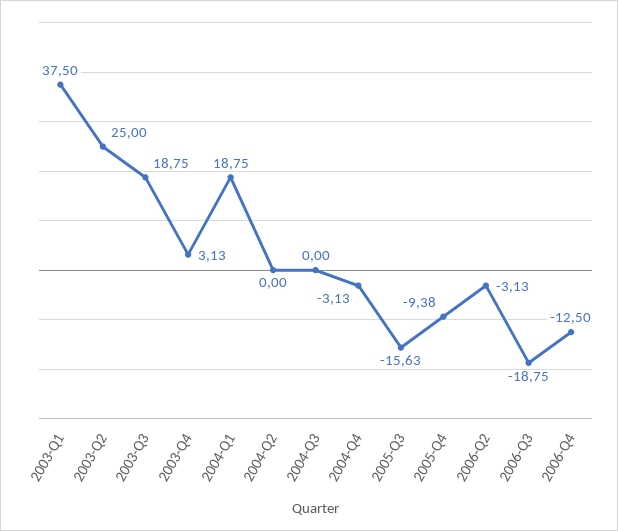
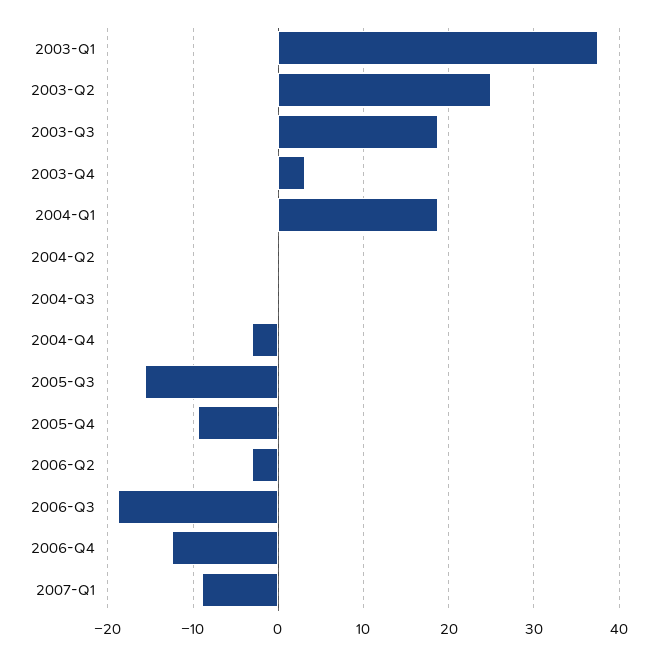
2007-Q1: none -> -9

